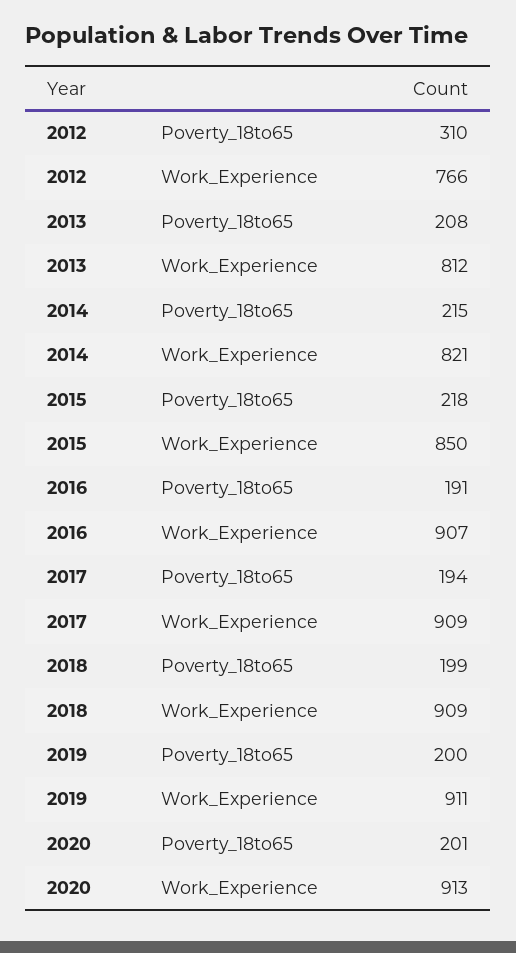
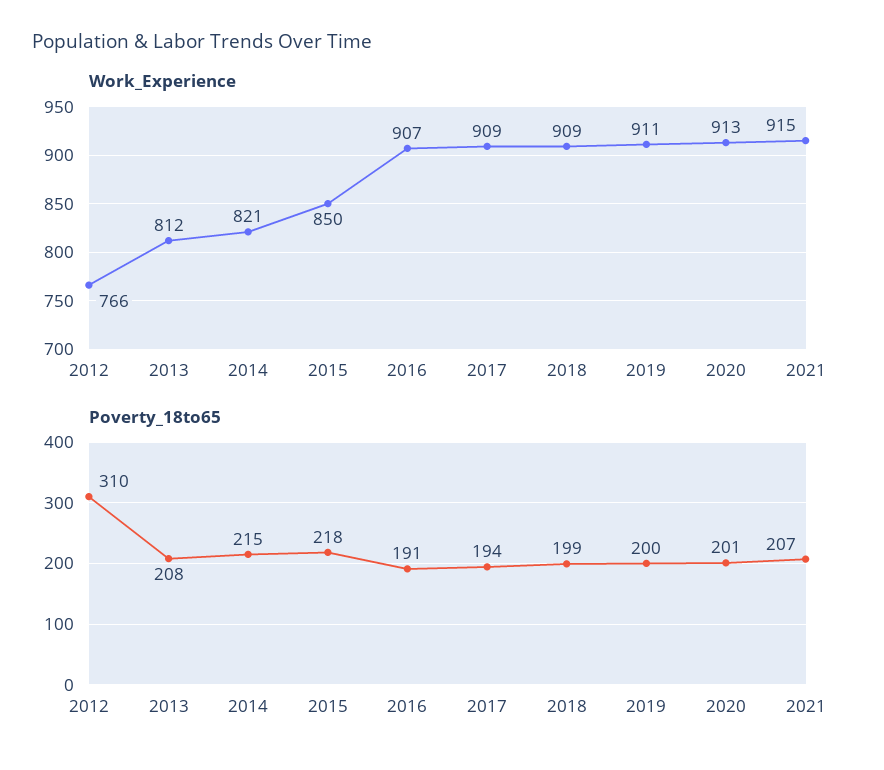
Work_Experience, 2021: none -> 915
Poverty_18to65, 2021: none -> 207

